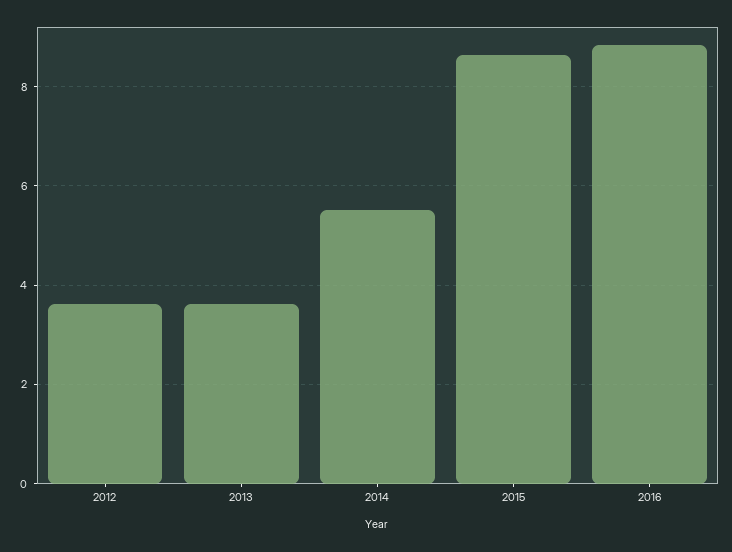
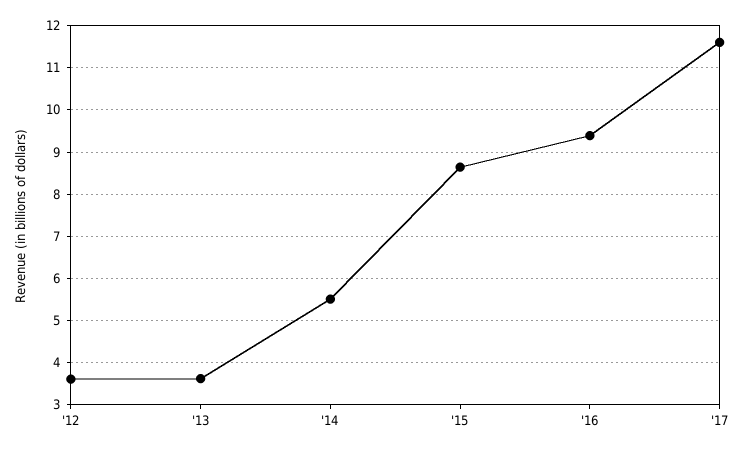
2016: 8.8 -> 9.4
'17: none -> 11.6

